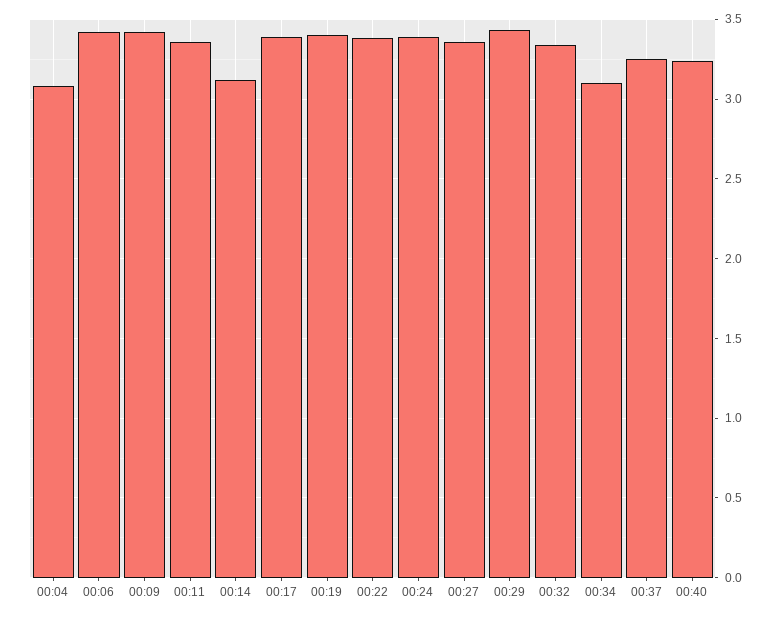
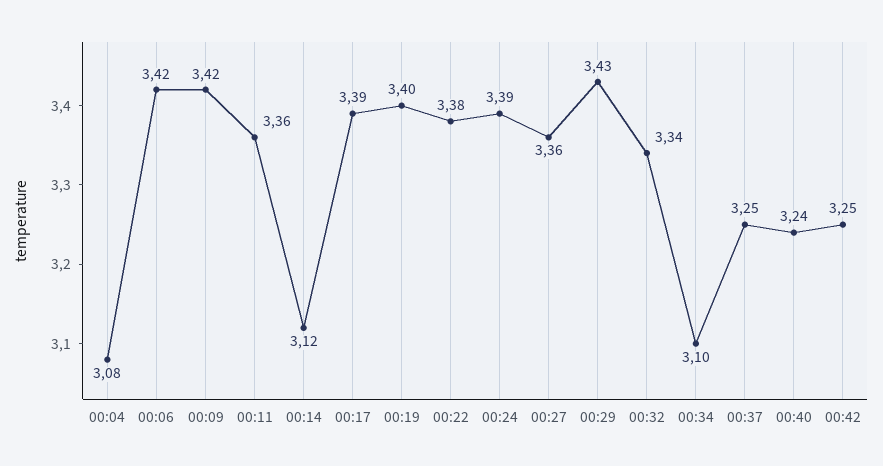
00:42: none -> 3.25

